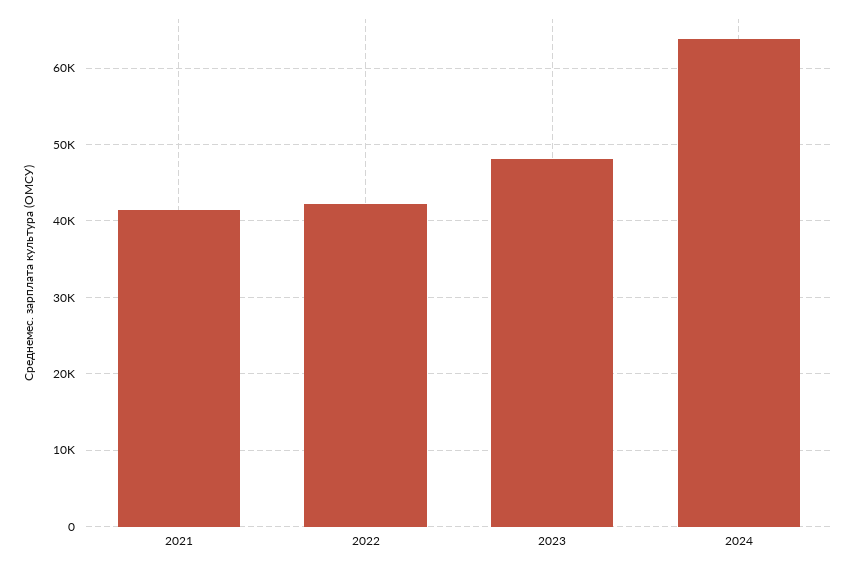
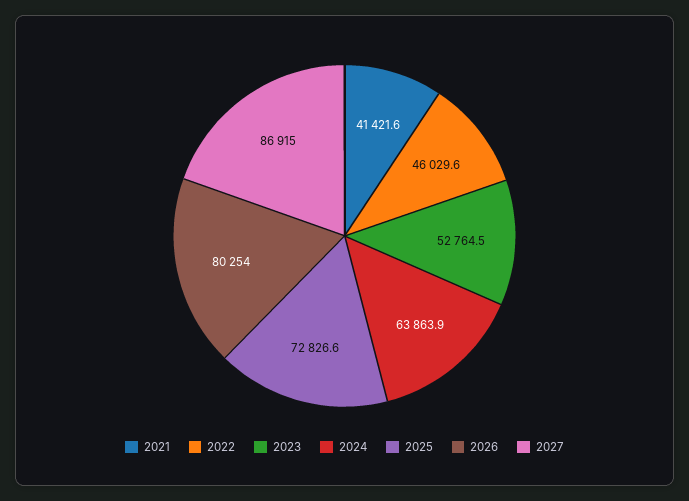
2022: 42000 -> 46029.6
2023: 48000 -> 52764.5
2025: none -> 72826.6
2026: none -> 80254
2027: none -> 86915

